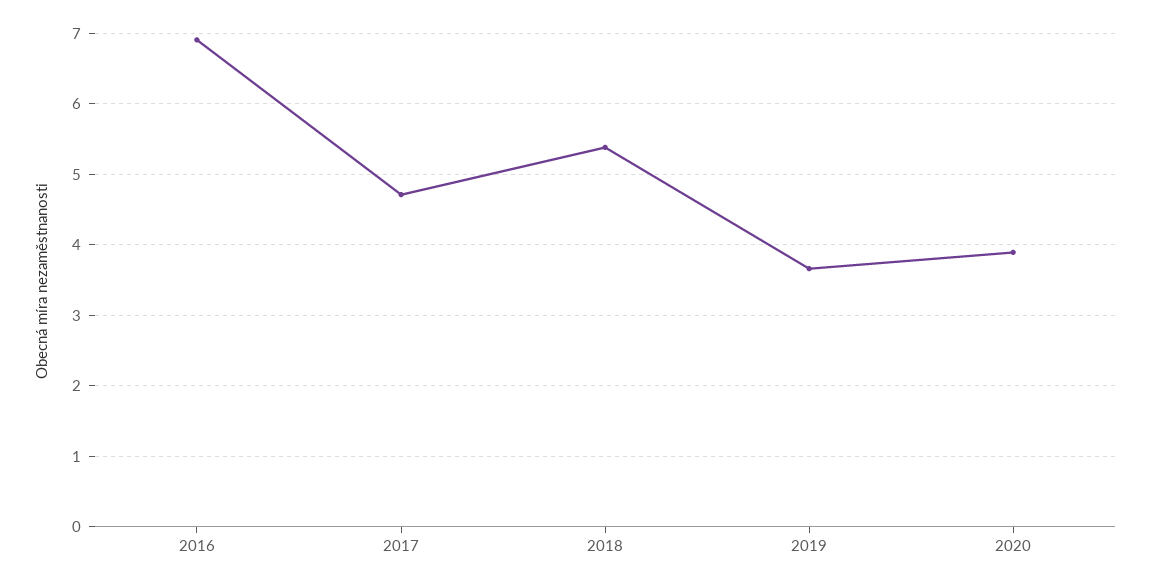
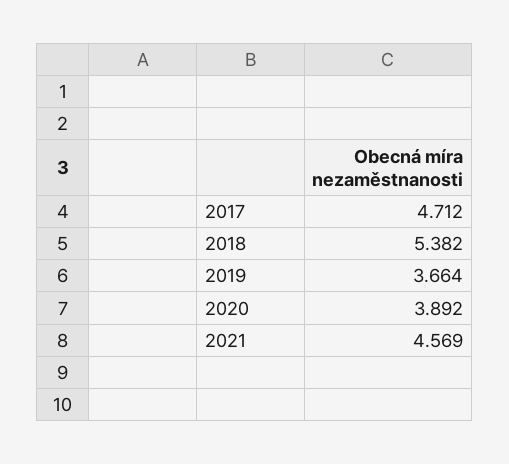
2016: 6.9 -> none
2021: none -> 4.569

